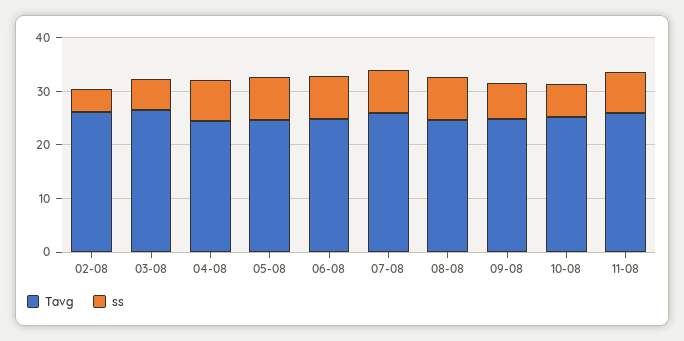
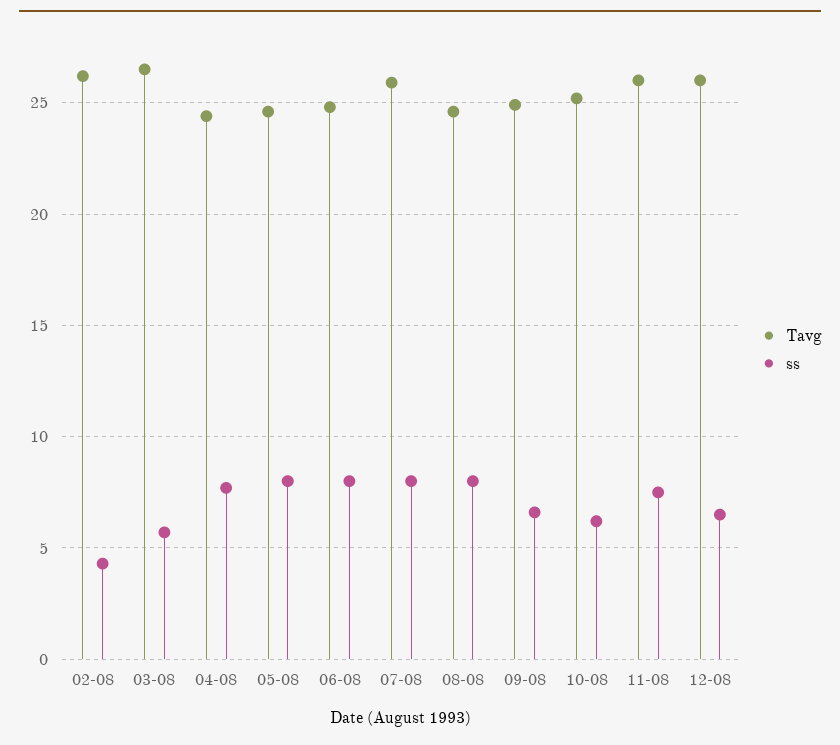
Tavg, 12-08: none -> 26
ss, 12-08: none -> 6.5

